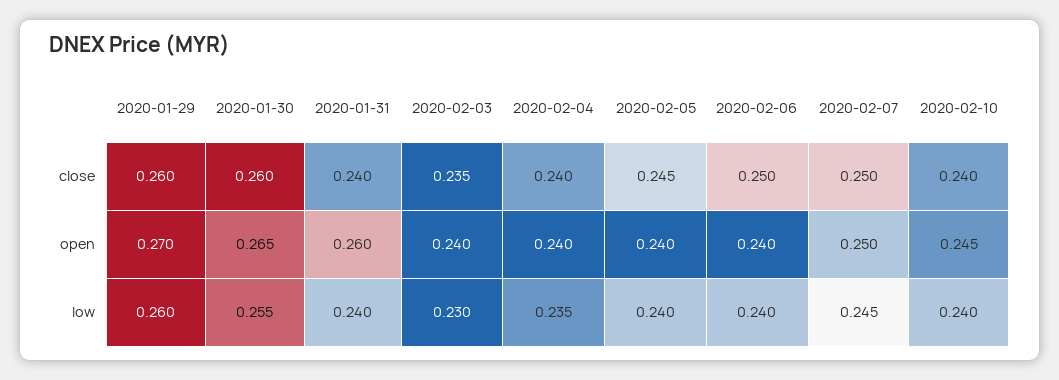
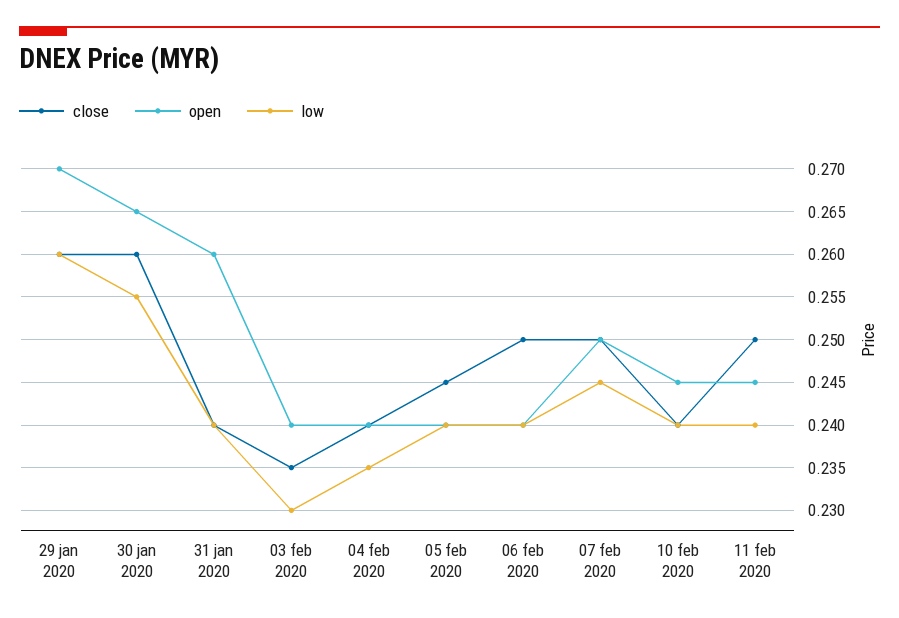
close, 11 feb 2020: none -> 0.25
open, 11 feb 2020: none -> 0.245
low, 11 feb 2020: none -> 0.24

